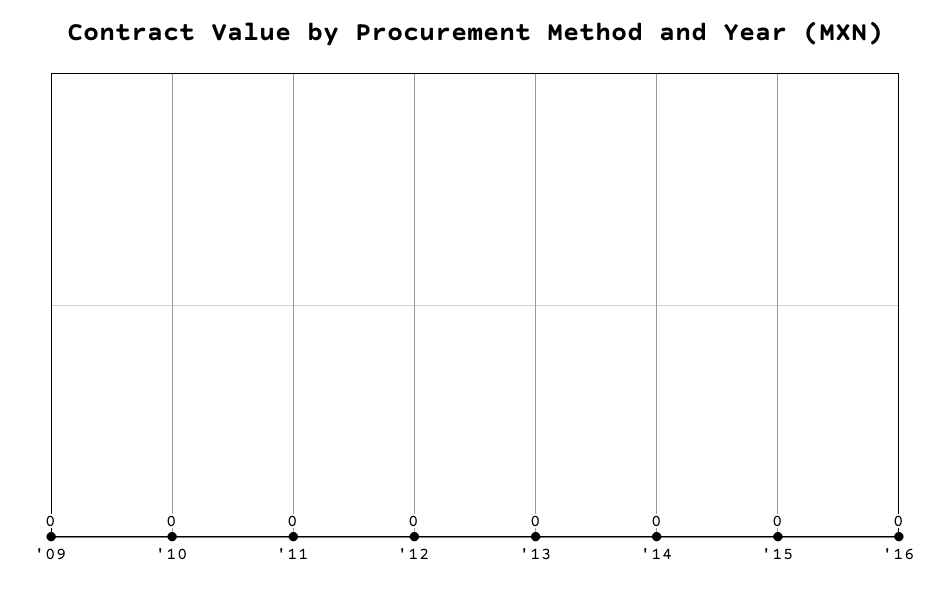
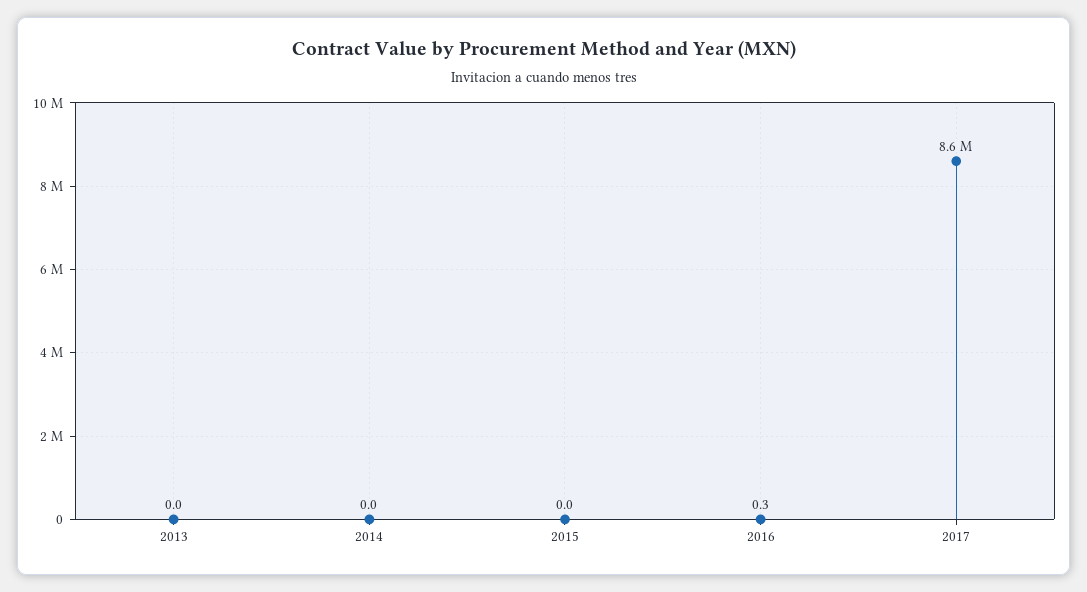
'09: 0 -> none
'10: 0 -> none
'11: 0 -> none
'12: 0 -> none
'16: 0 -> 0.3
2017: none -> 8600000

